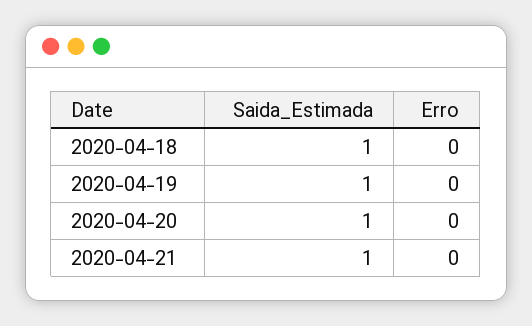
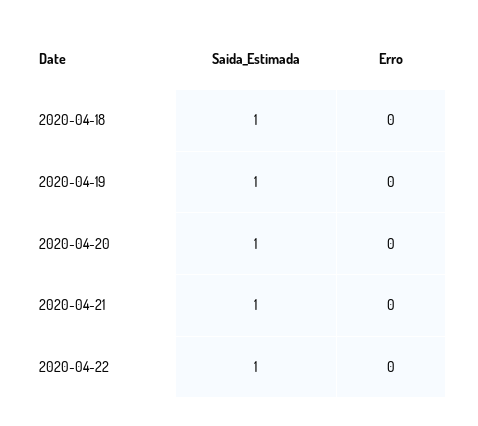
Saida_Estimada, 2020-04-22: none -> 1
Erro, 2020-04-22: none -> 0

